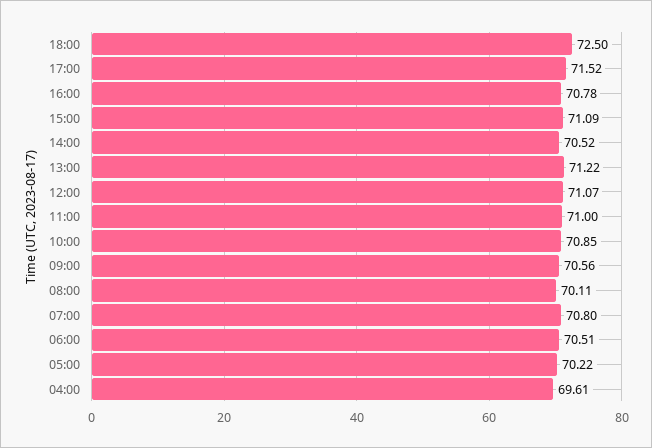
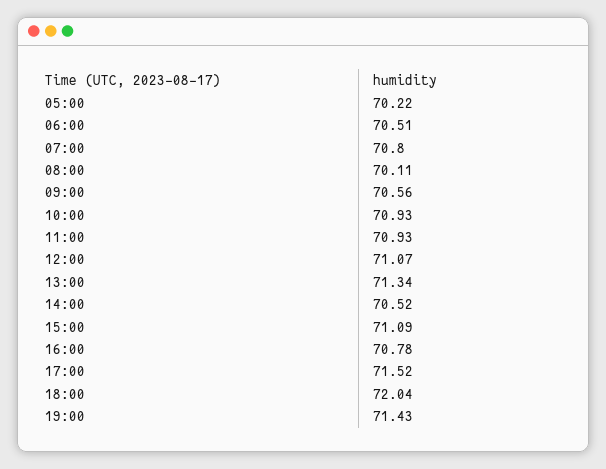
18:00: 72.5 -> 72.04
13:00: 71.22 -> 71.34
11:00: 71 -> 70.93
10:00: 70.85 -> 70.93
04:00: 69.61 -> none
19:00: none -> 71.43

